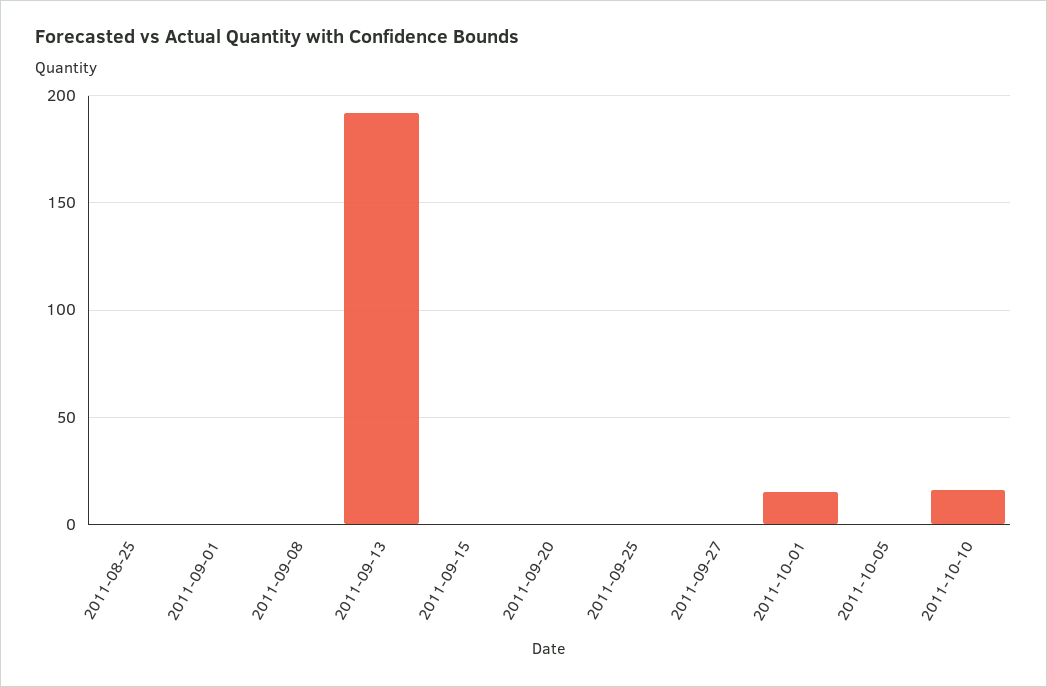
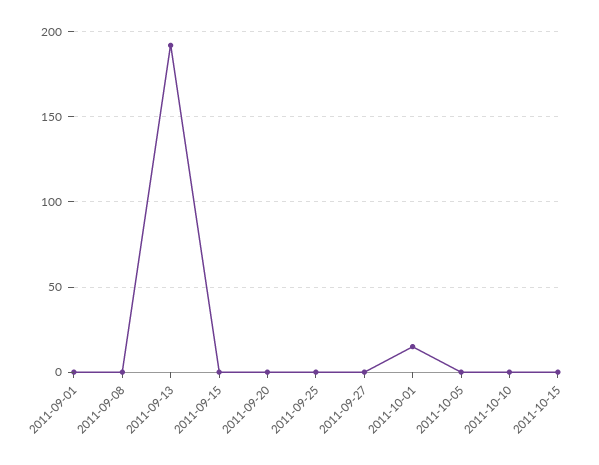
2011-08-25: 0 -> none
2011-10-10: 15 -> 0
2011-10-15: none -> 0

